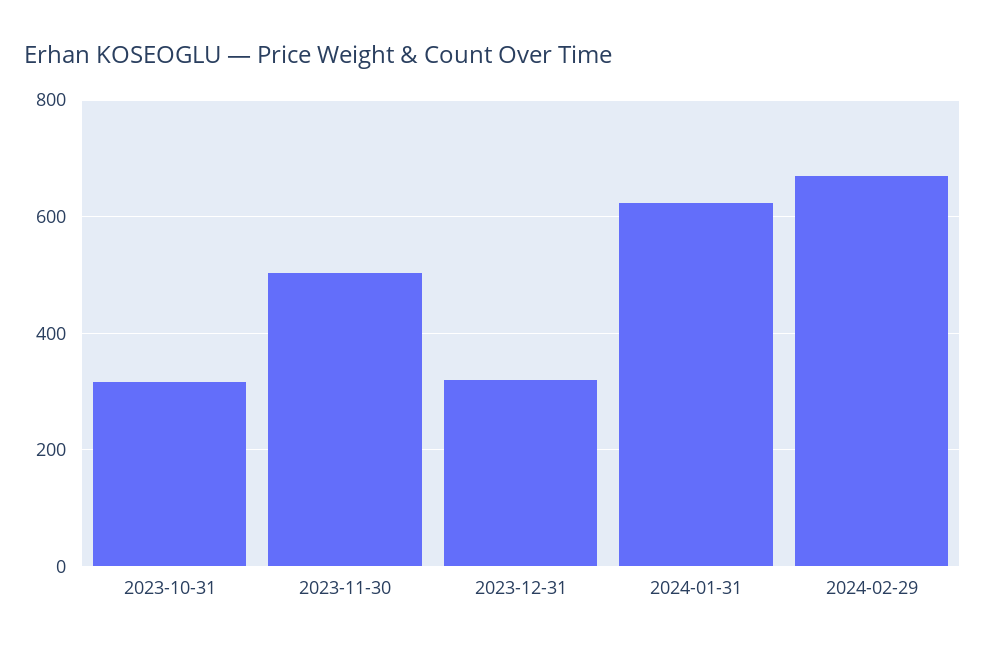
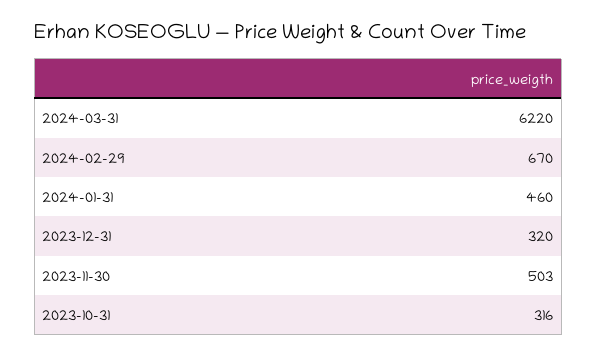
2024-01-31: 620 -> 460
2024-03-31: none -> 6220

